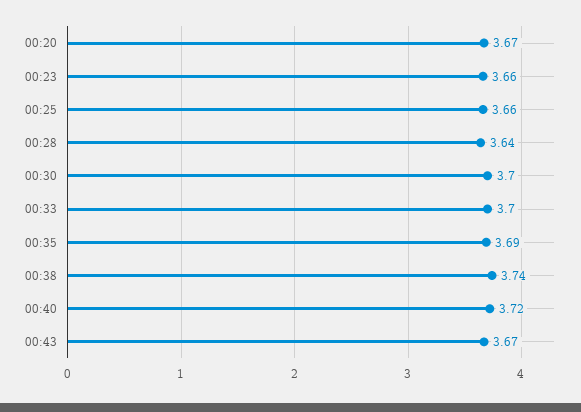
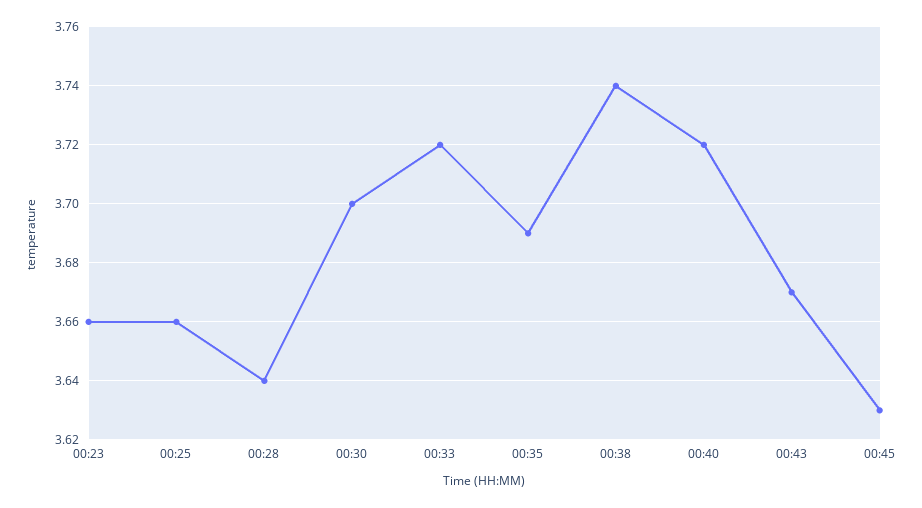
00:20: 3.67 -> none
00:33: 3.7 -> 3.72
00:45: none -> 3.63

